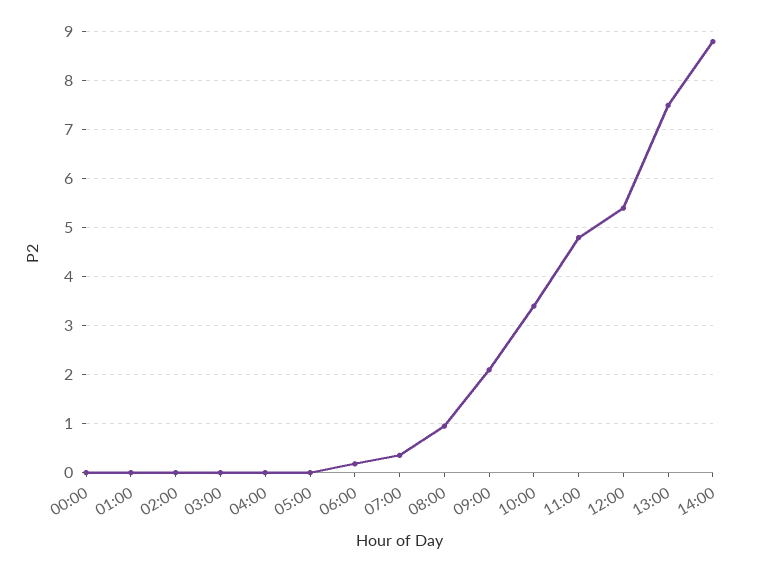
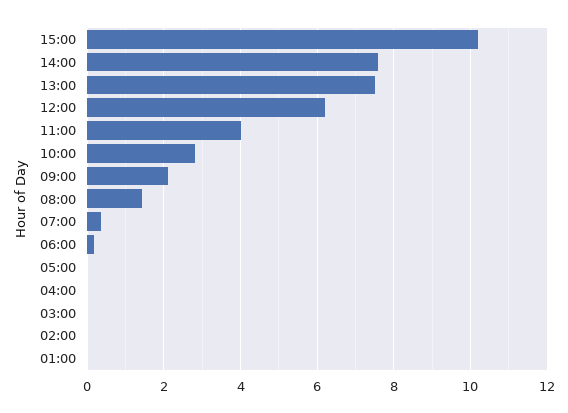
00:00: 0 -> none
08:00: 1 -> 1.4
10:00: 3.4 -> 2.8
11:00: 4.8 -> 4
12:00: 5.4 -> 6.2
14:00: 8.8 -> 7.6
15:00: none -> 10.2

